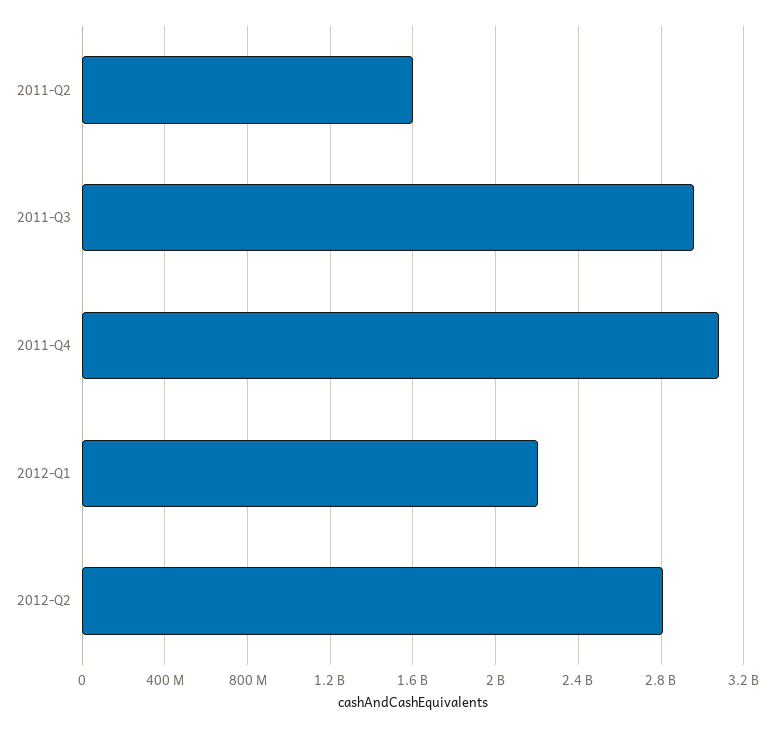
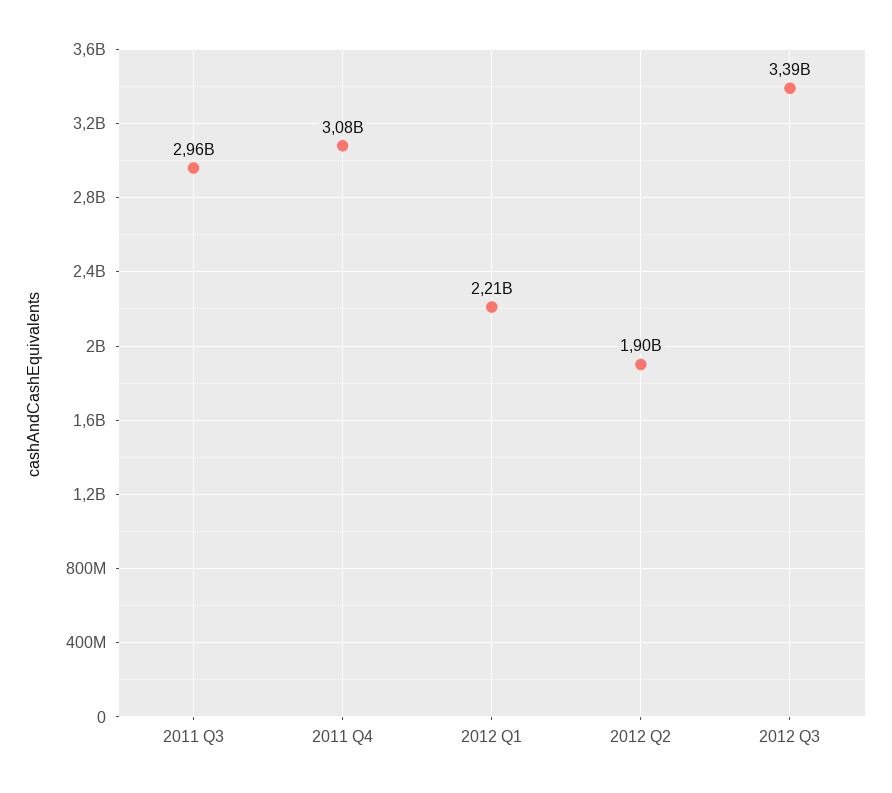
2011-Q2: 1600000000 -> none
2012-Q2: 2800000000 -> 1900000000
2012 Q3: none -> 3390000000

